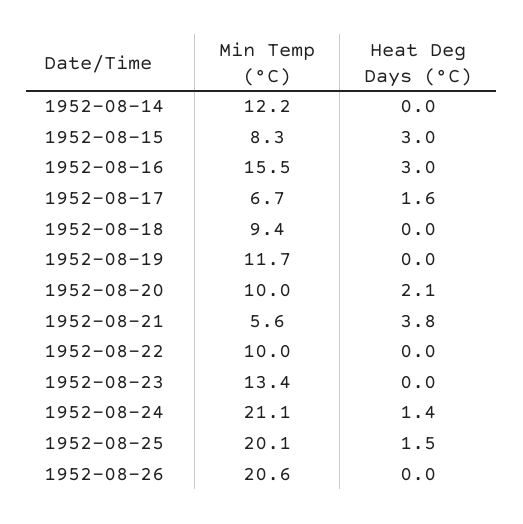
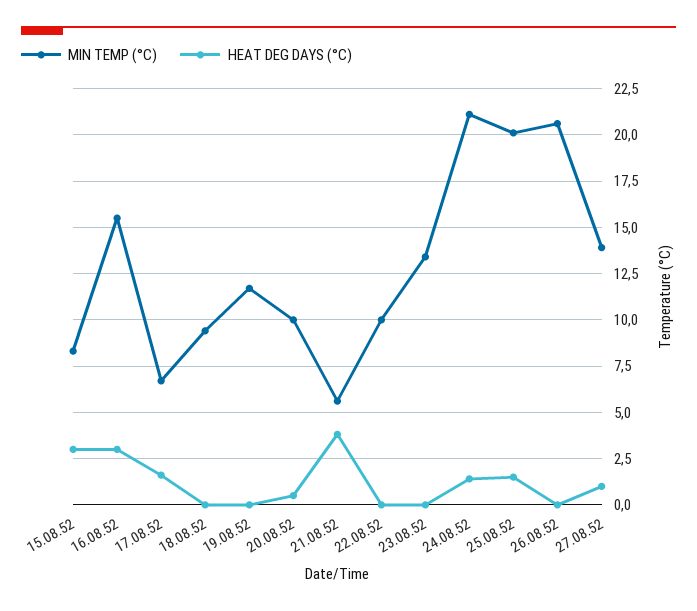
Min Temp (°C), 1952-08-14: 12.2 -> none
Heat Deg Days (°C), 1952-08-14: 0 -> none
Heat Deg Days (°C), 1952-08-20: 2.1 -> 0.5
Min Temp (°C), 27.08.52: none -> 14
Heat Deg Days (°C), 27.08.52: none -> 1

